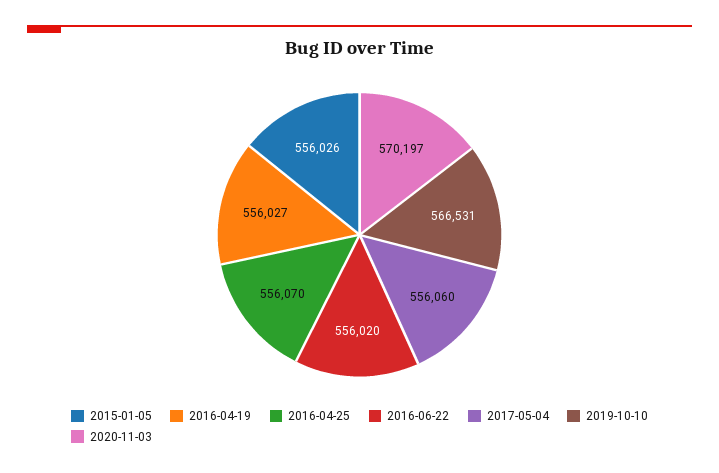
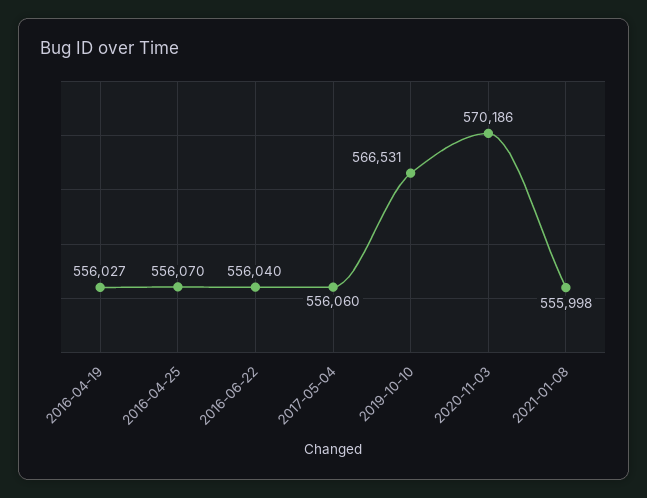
2015-01-05: 556026 -> none
2016-06-22: 556020 -> 556040
2020-11-03: 570197 -> 570186
2021-01-08: none -> 555998

